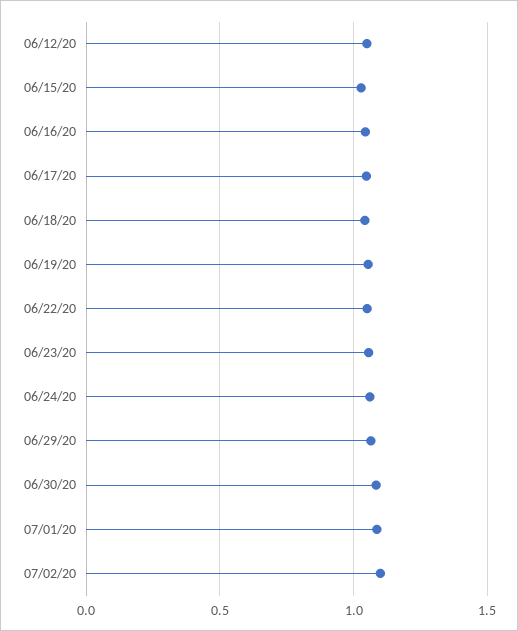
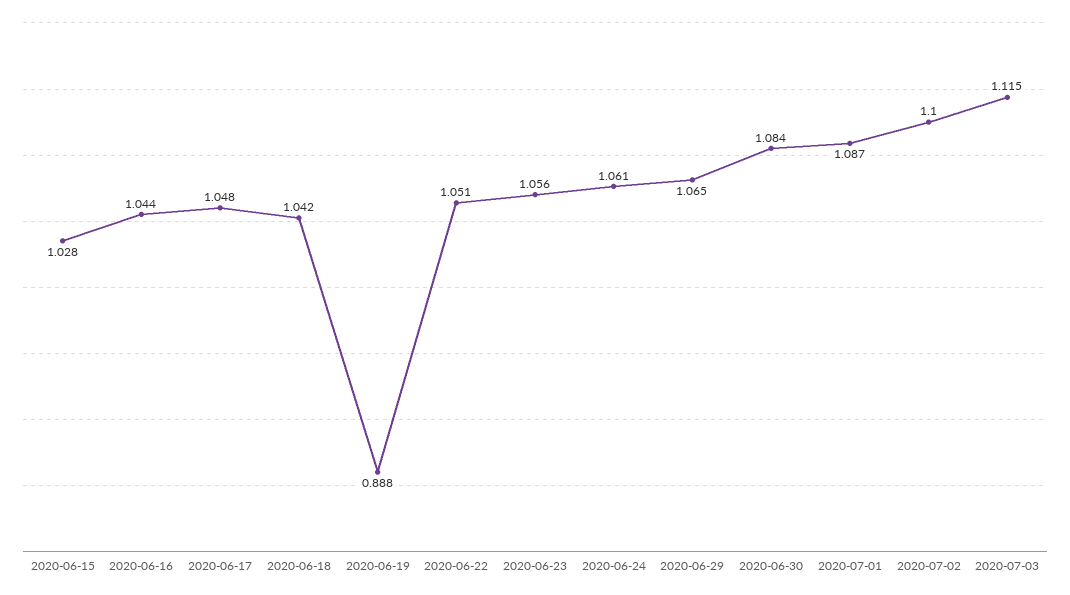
06/12/20: 1.05 -> none
06/19/20: 1.05 -> 0.888
2020-07-03: none -> 1.115

